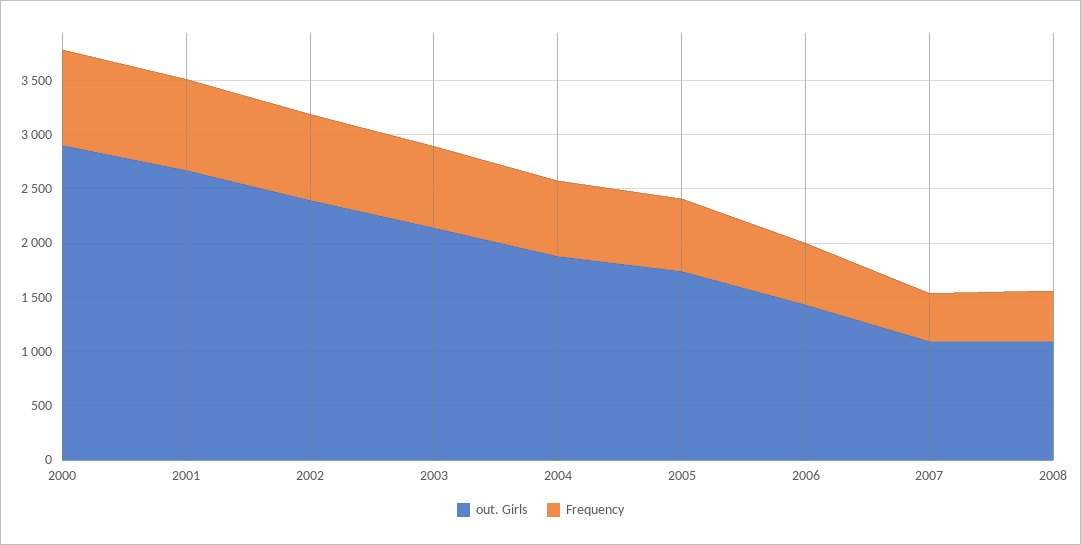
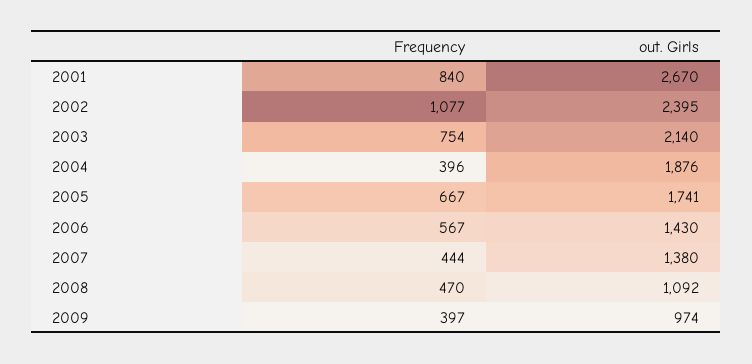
out. Girls, 2000: 2900 -> none
Frequency, 2000: 900 -> none
Frequency, 2002: 800 -> 1077
Frequency, 2004: 700 -> 396
out. Girls, 2007: 1100 -> 1380
Frequency, 2009: none -> 397
out. Girls, 2009: none -> 974

